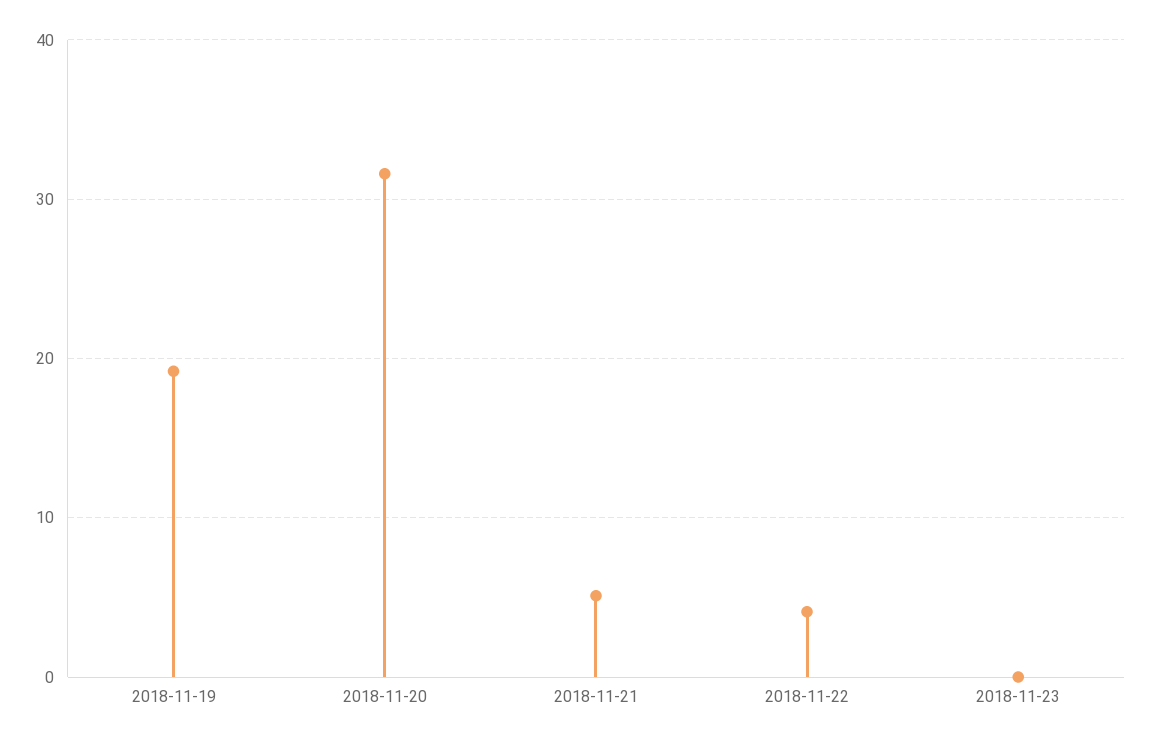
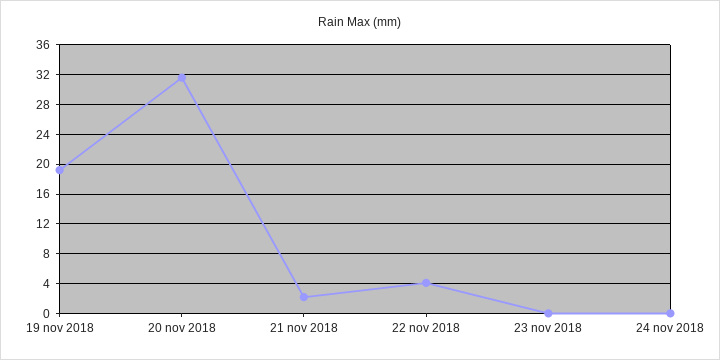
2018-11-21: 5 -> 2
24 nov 2018: none -> 0

